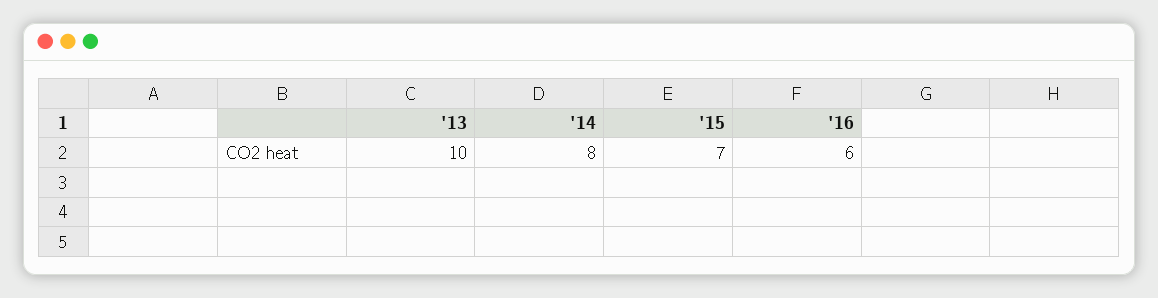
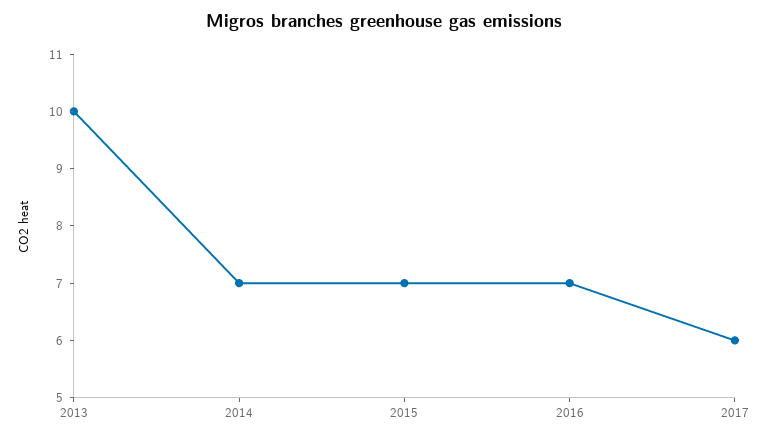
'14: 8 -> 7
'16: 6 -> 7
2017: none -> 6

